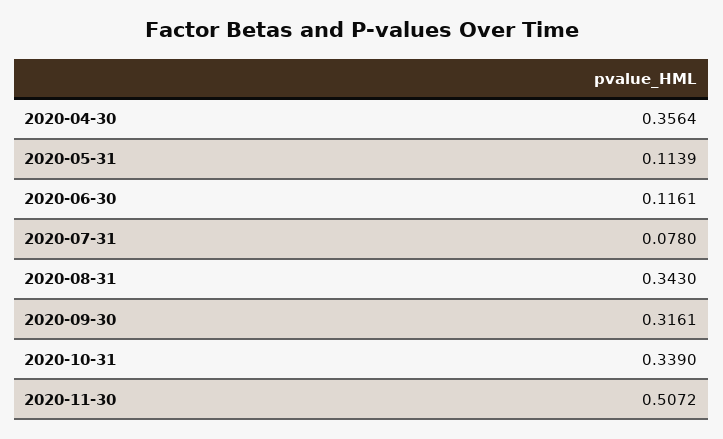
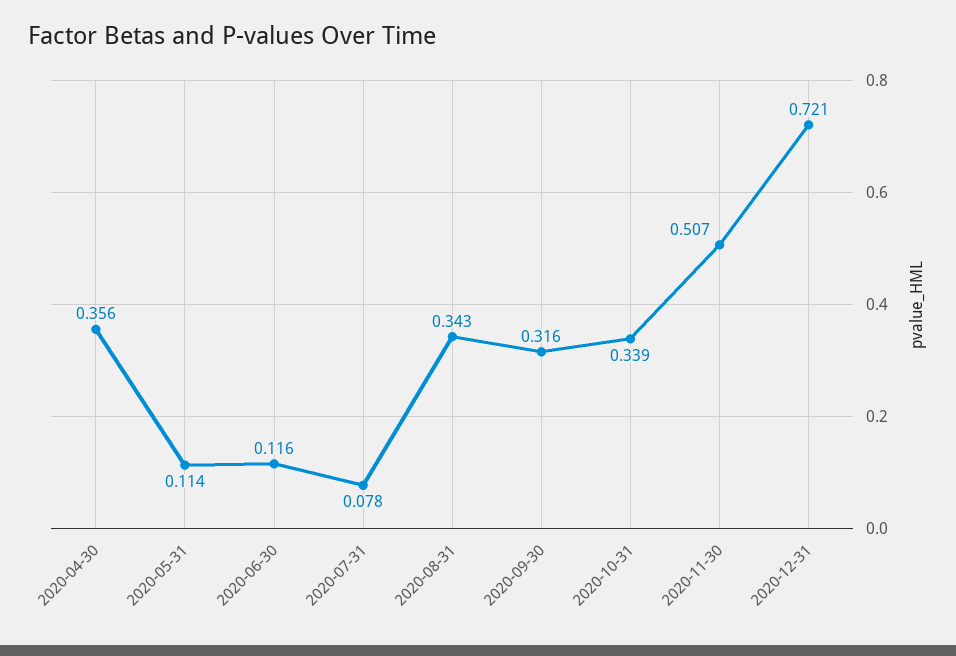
2020-12-31: none -> 0.721

